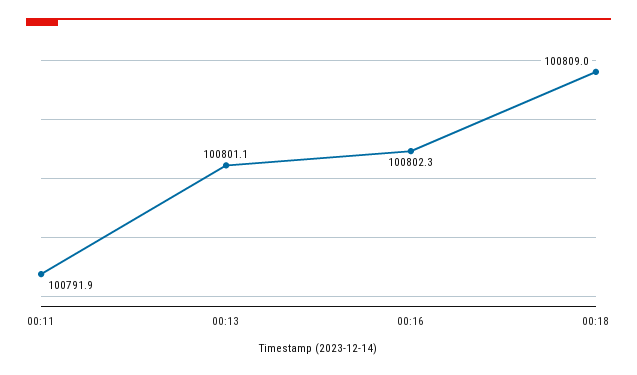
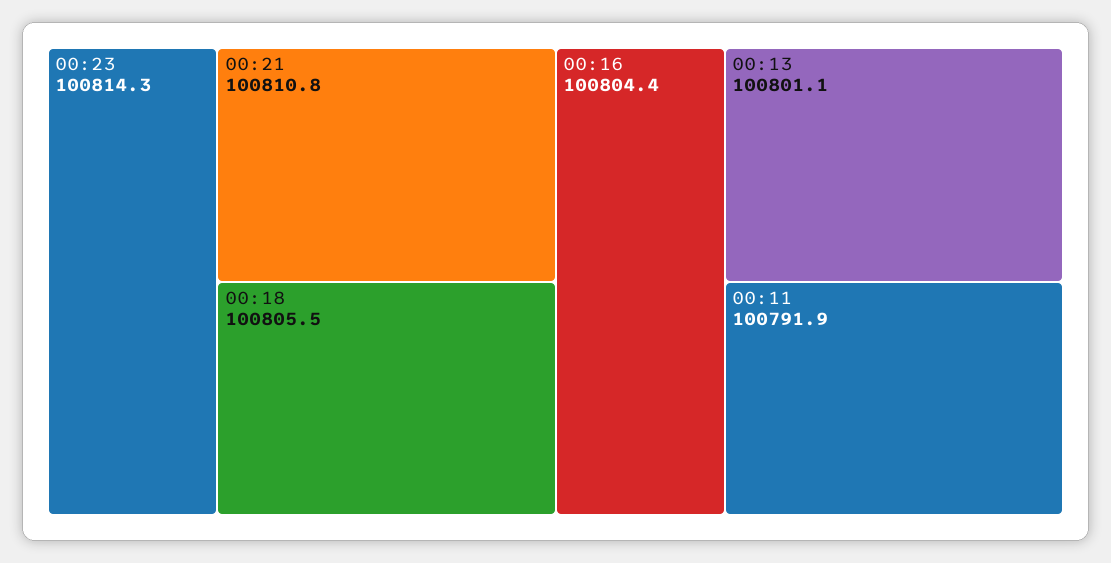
00:16: 100802.3 -> 100804.4
00:18: 100809 -> 100805.5
00:23: none -> 100814.3
00:21: none -> 100810.8

